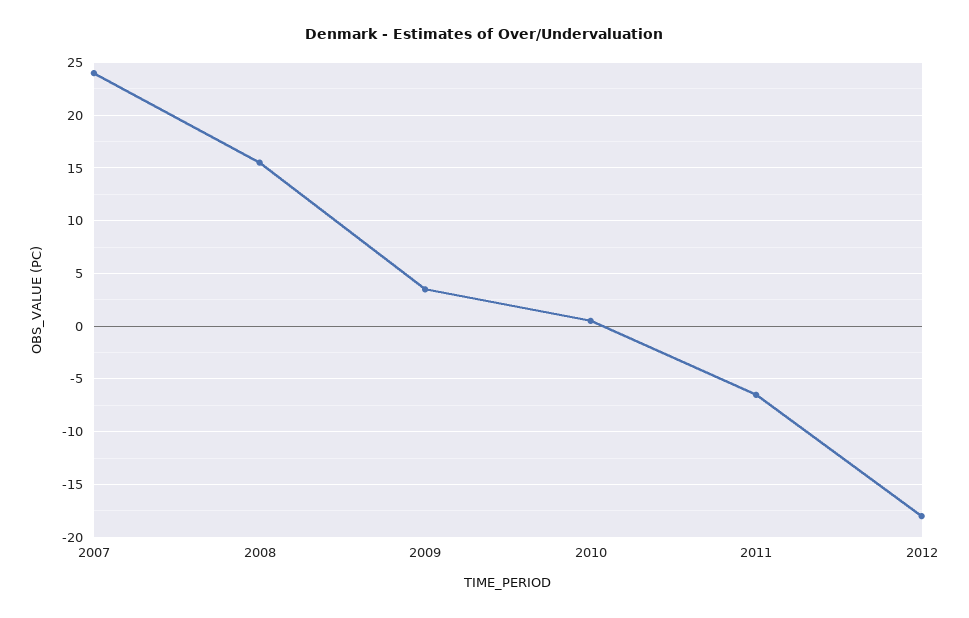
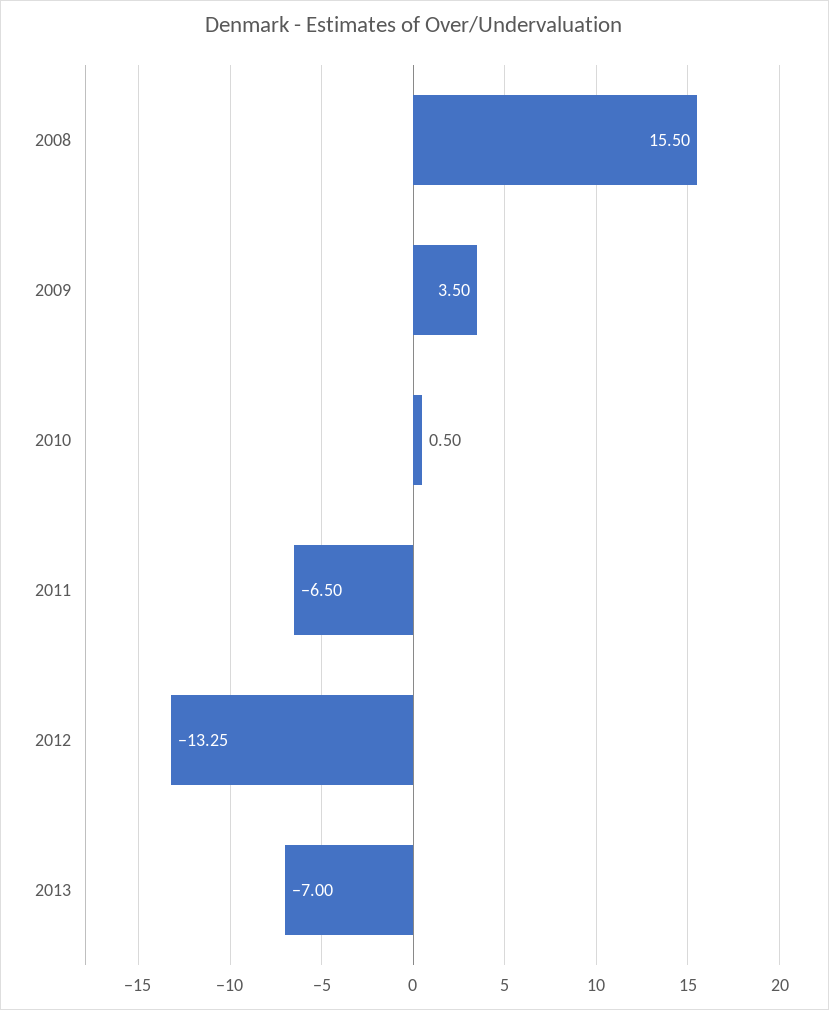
2007: 24 -> none
2012: -18 -> -13.25
2013: none -> -7

